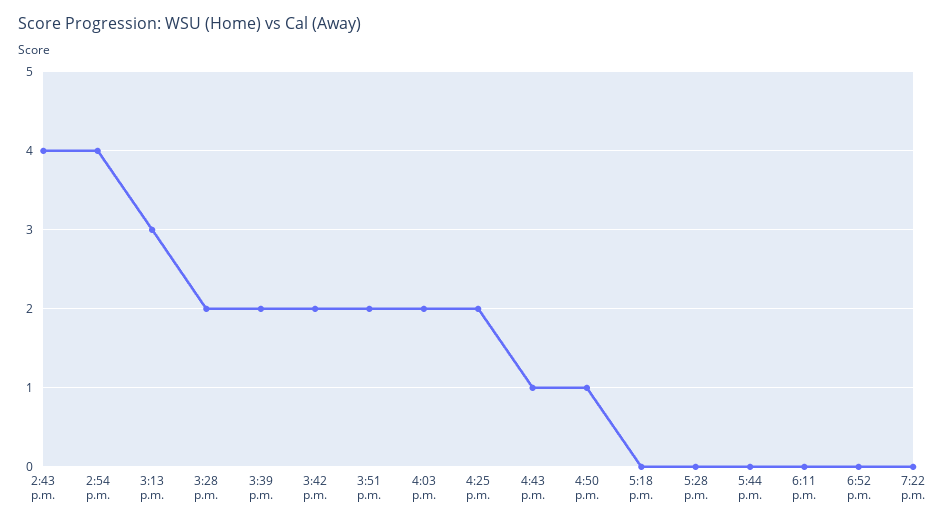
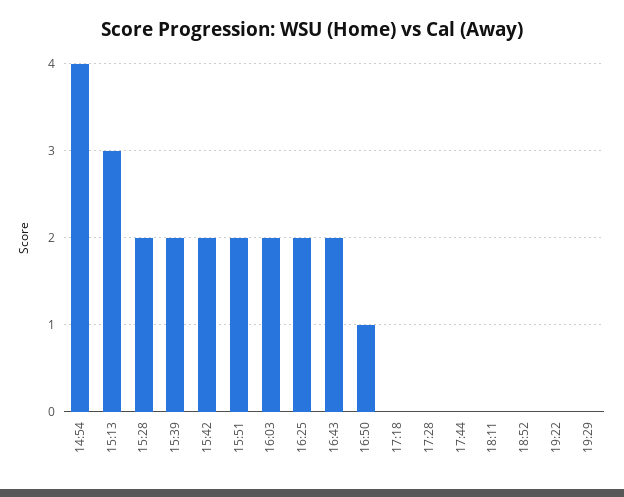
2:43 p.m.: 4 -> none
4:43 p.m.: 1 -> 2
19:29: none -> 0

